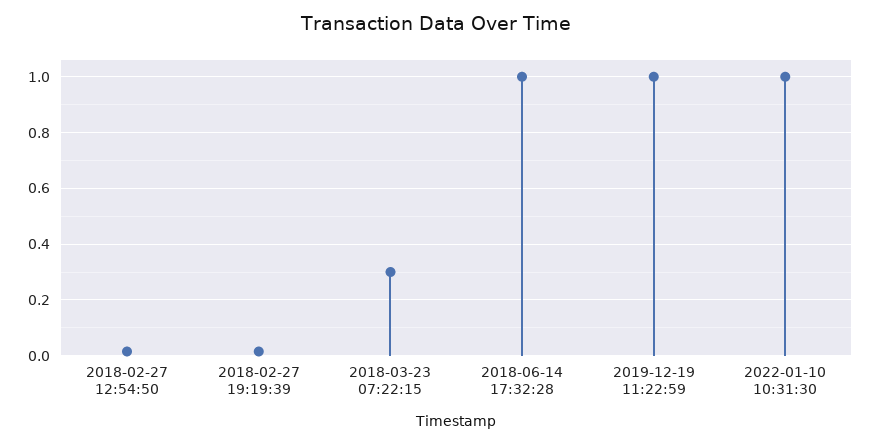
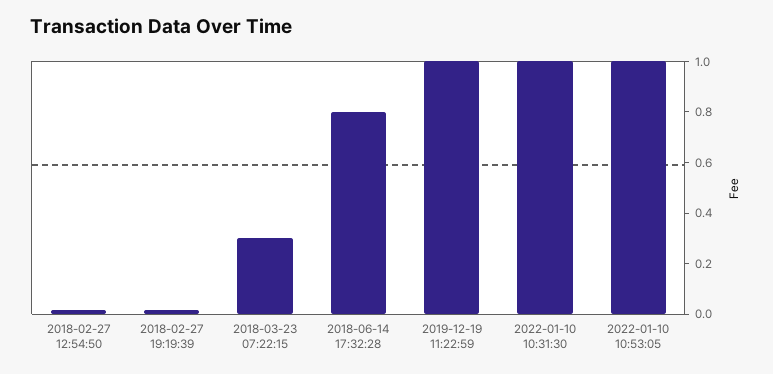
2018-06-14 17:32:28: 1 -> 0.8
2022-01-10 10:53:05: none -> 1

